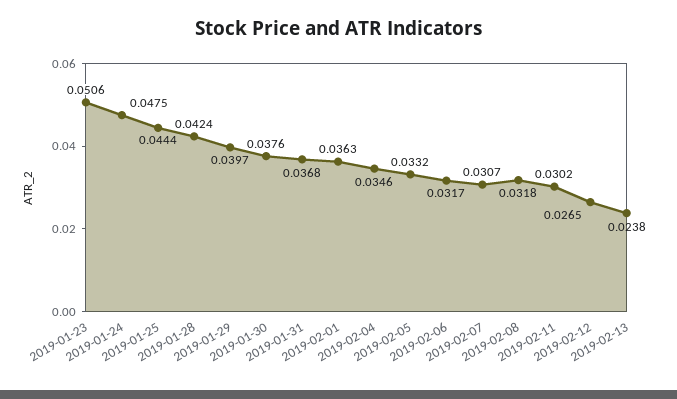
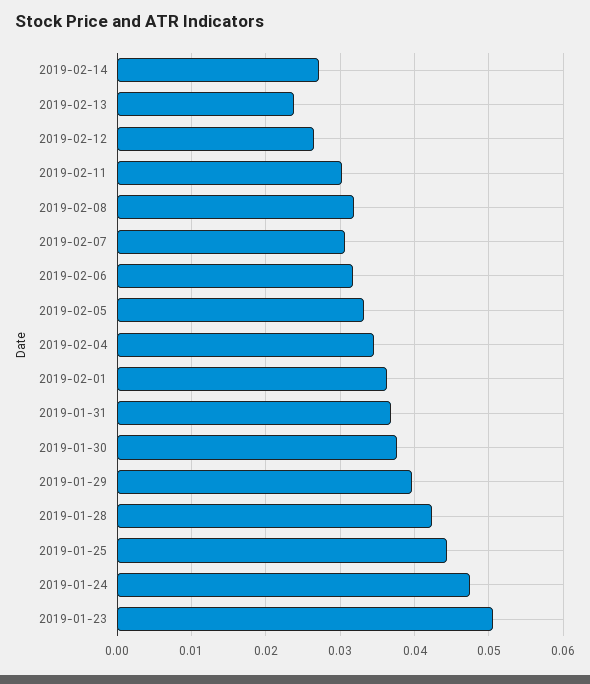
2019-02-14: none -> 0.027

